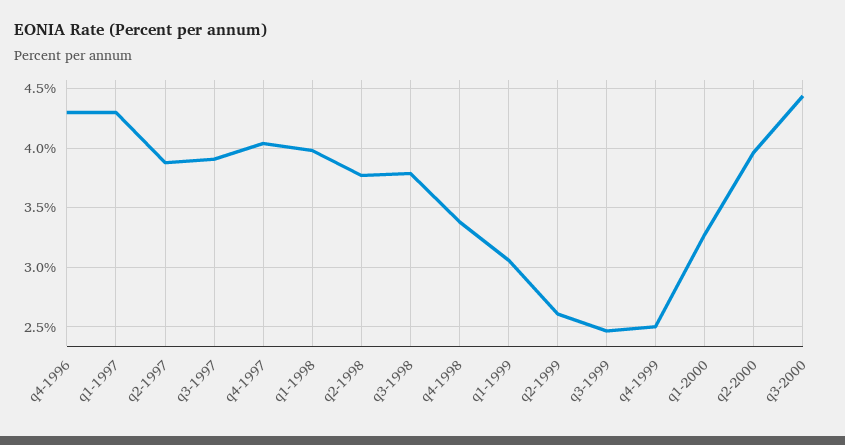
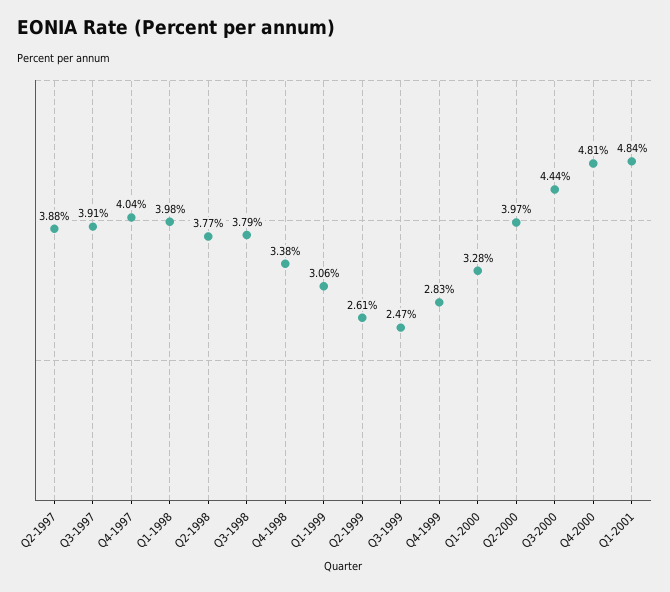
q4-1996: 4.3 -> none
q1-1997: 4.3 -> none
q4-1999: 2.5 -> 2.83
Q4-2000: none -> 4.81
Q1-2001: none -> 4.84

